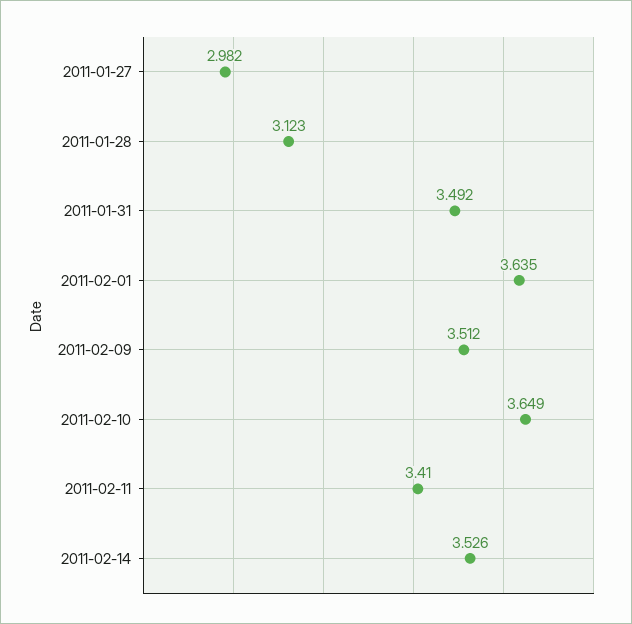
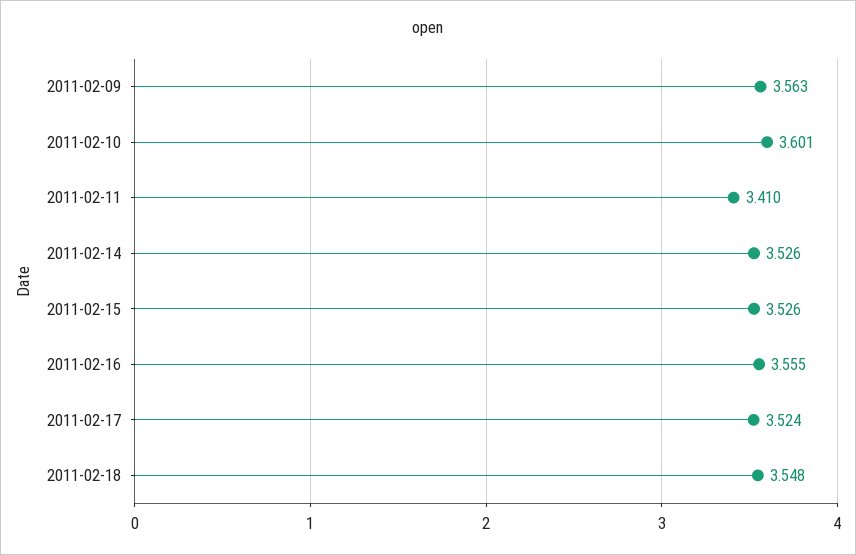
2011-01-27: 2.982 -> none
2011-01-28: 3.123 -> none
2011-01-31: 3.492 -> none
2011-02-01: 3.635 -> none
2011-02-09: 3.512 -> 3.563
2011-02-10: 3.649 -> 3.601
2011-02-15: none -> 3.526
2011-02-16: none -> 3.555
2011-02-17: none -> 3.524
2011-02-18: none -> 3.548

